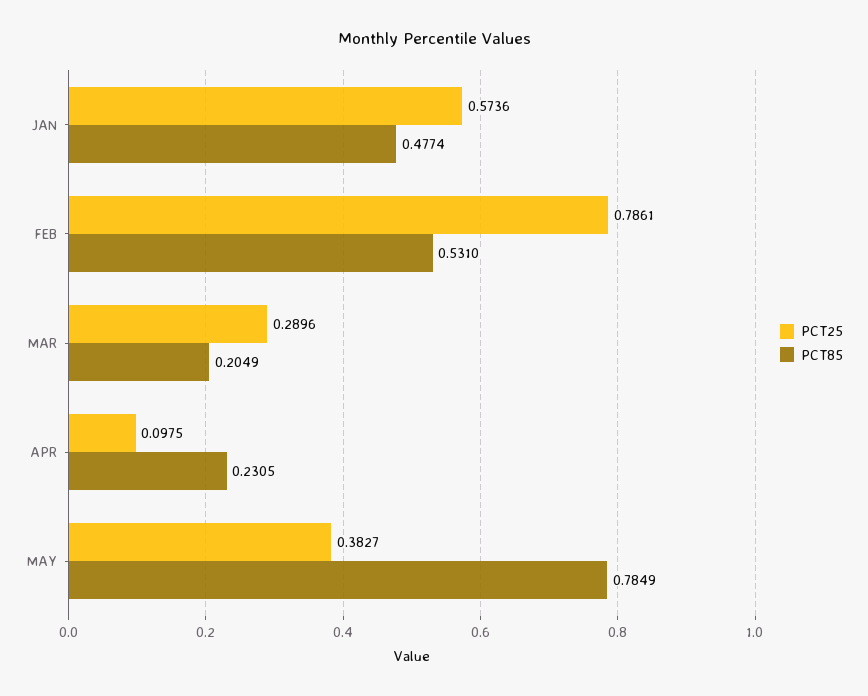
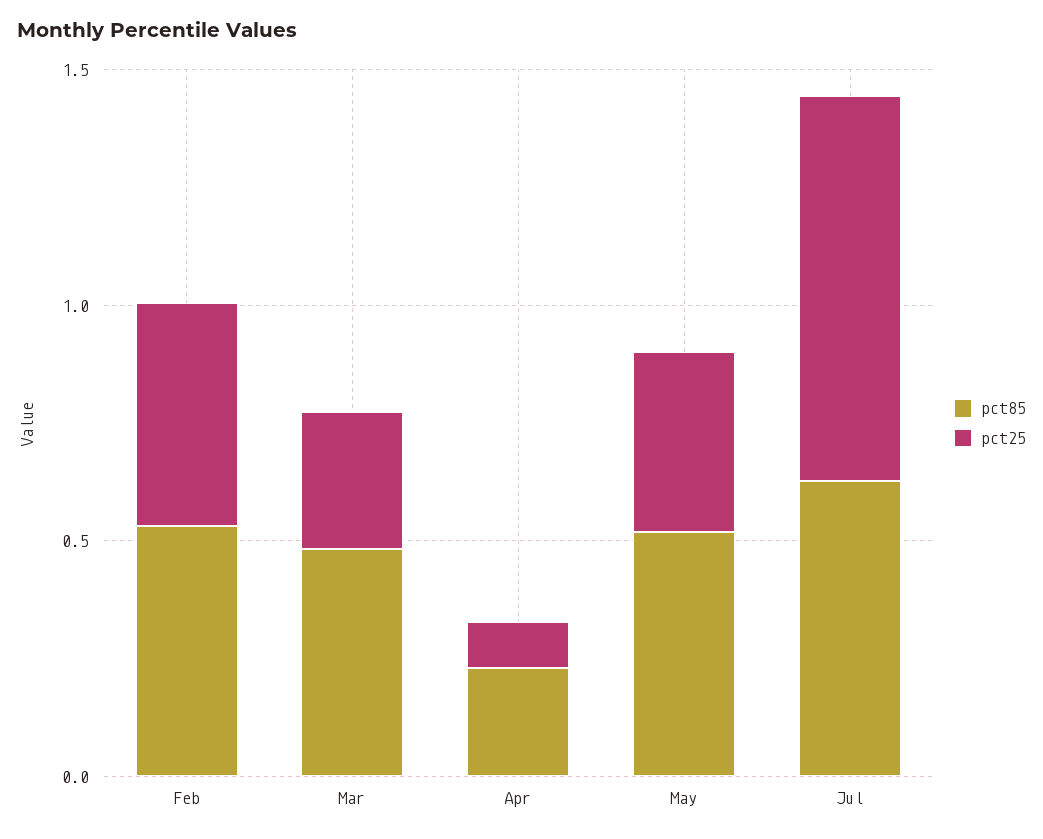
PCT25, JAN: 0.5736 -> none
PCT85, JAN: 0.4774 -> none
PCT25, FEB: 0.7861 -> 0.5
PCT85, MAR: 0.2049 -> 0.5
PCT85, MAY: 0.7849 -> 0.5
PCT85, Jul: none -> 0.6
PCT25, Jul: none -> 0.8

